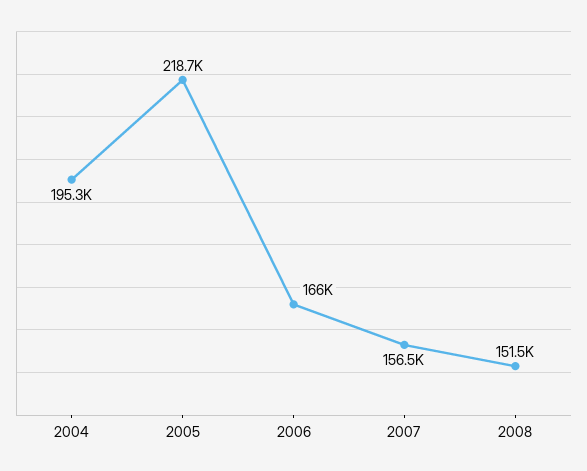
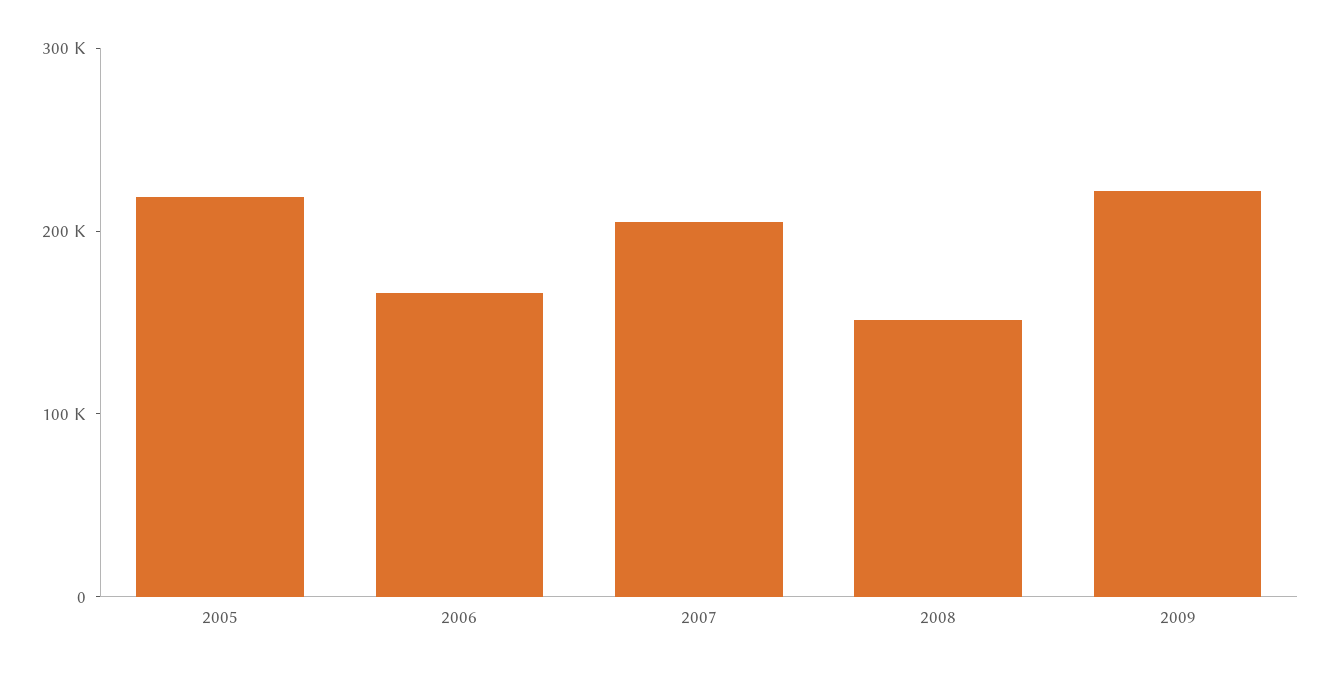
2004: 195300 -> none
2007: 156500 -> 200000
2009: none -> 220000

